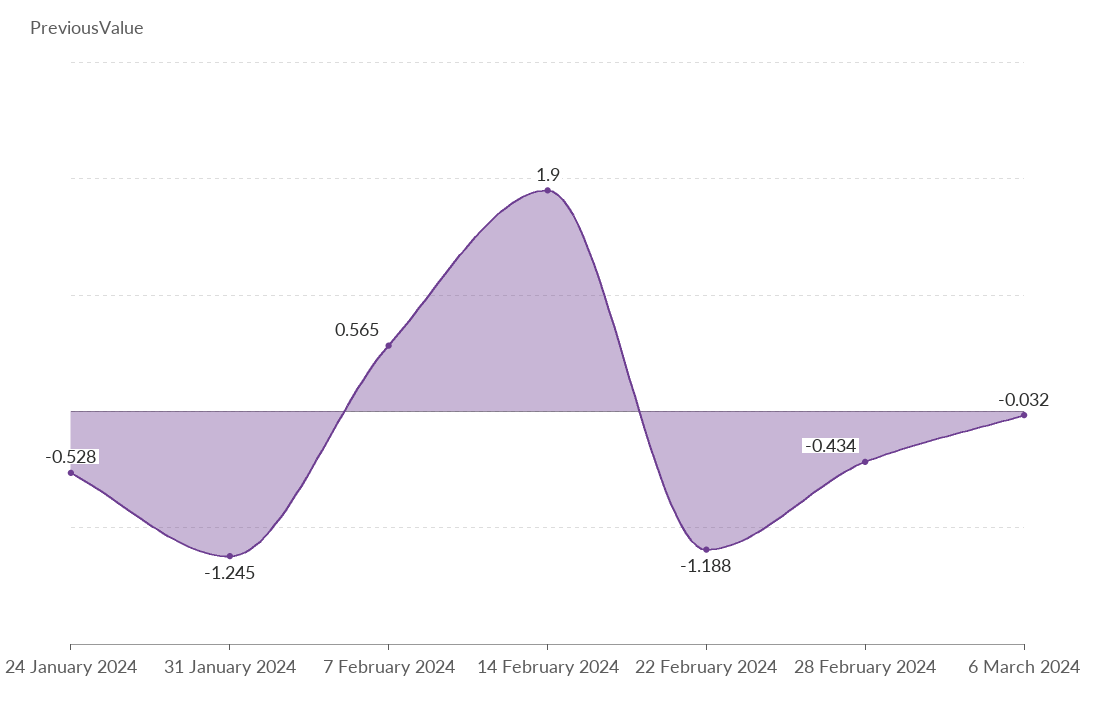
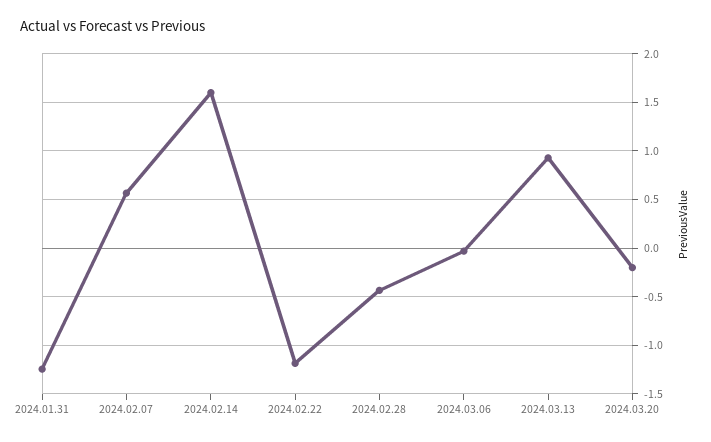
24 January 2024: -0.528 -> none
14 February 2024: 1.9 -> 1.6
2024.03.13: none -> 0.9
2024.03.20: none -> -0.2

